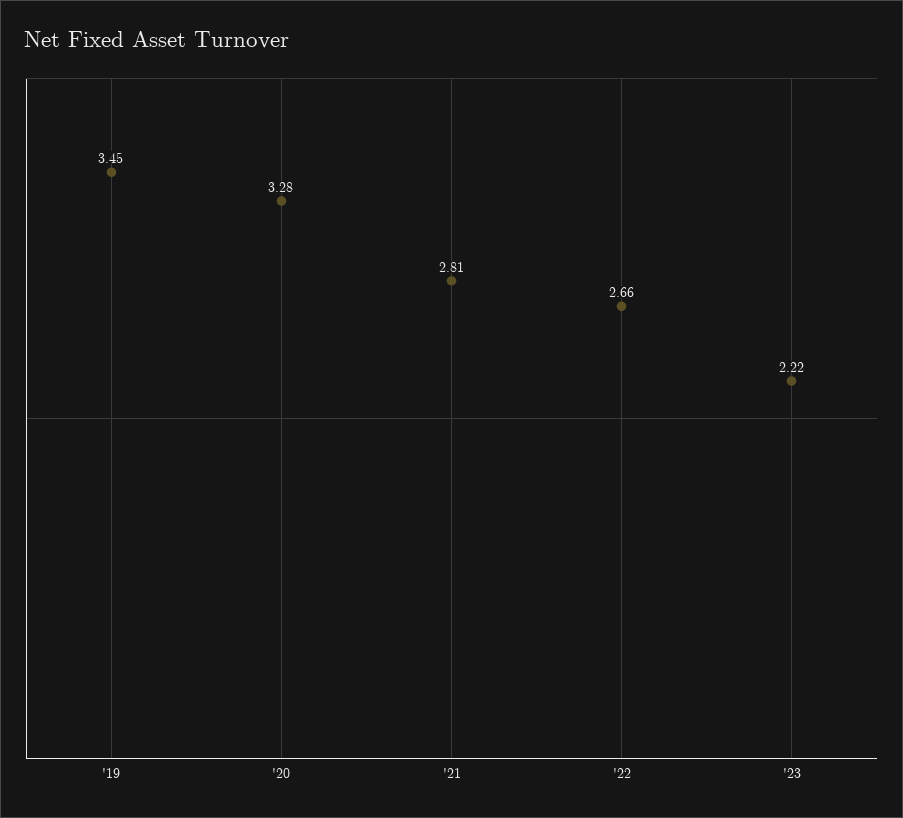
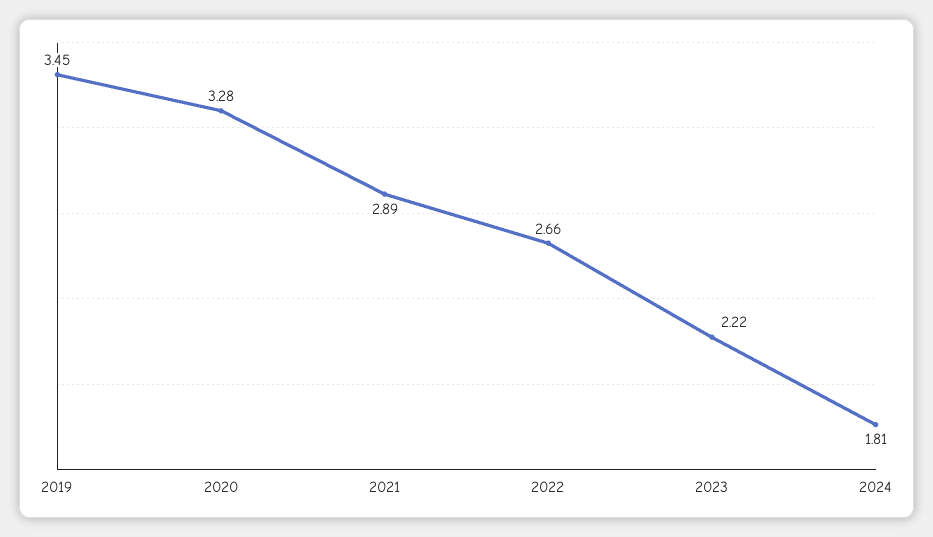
'21: 2.81 -> 2.89
2024: none -> 1.81

